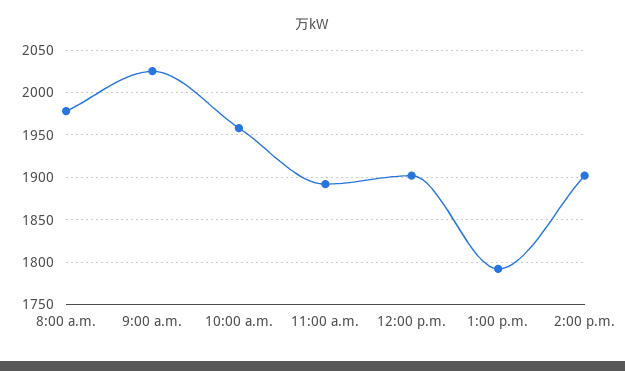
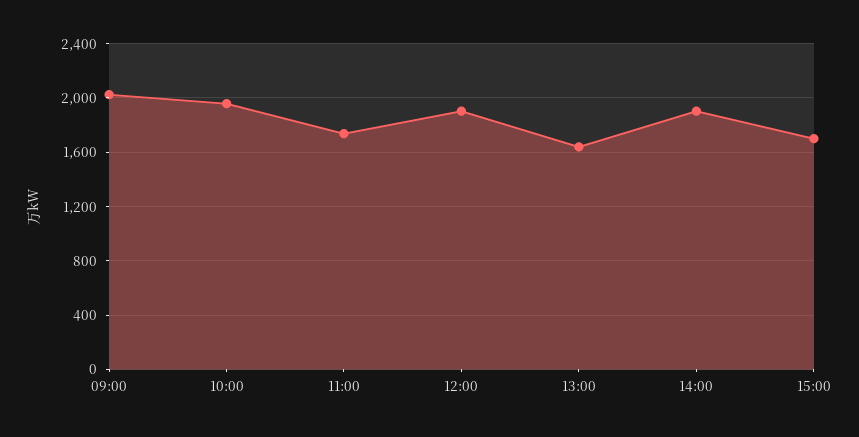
8:00 a.m.: 1980 -> none
11:00 a.m.: 1890 -> 1750
1:00 p.m.: 1790 -> 1650
15:00: none -> 1700

